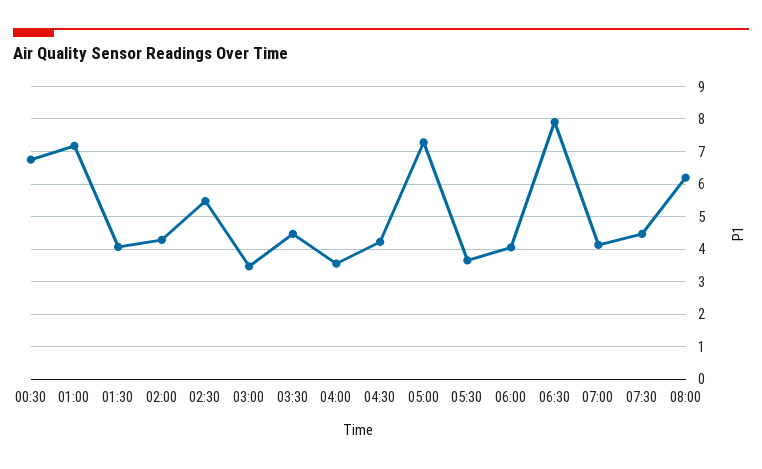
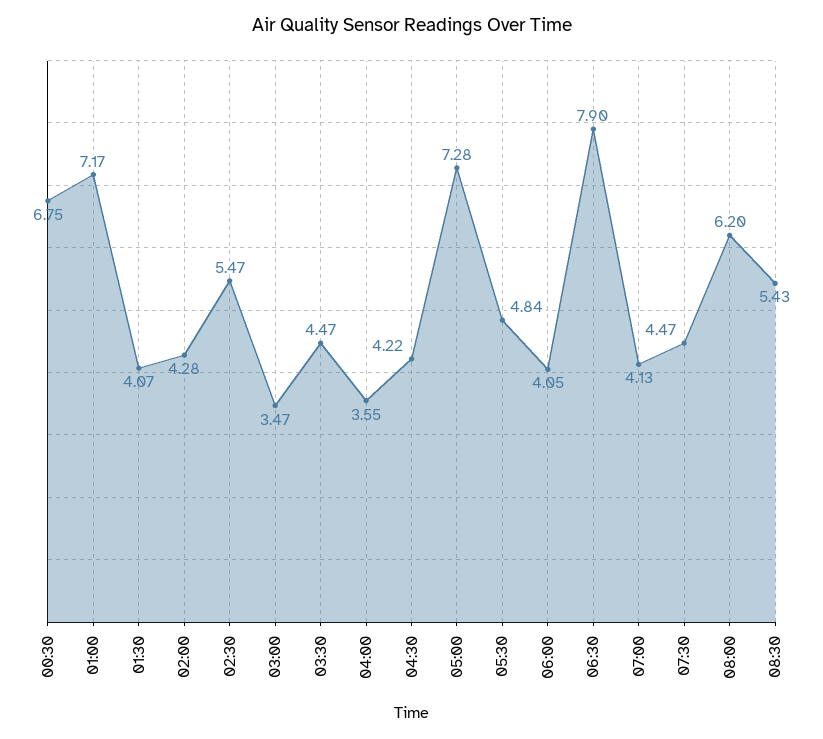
05:30: 3.6 -> 4.84
08:30: none -> 5.43

